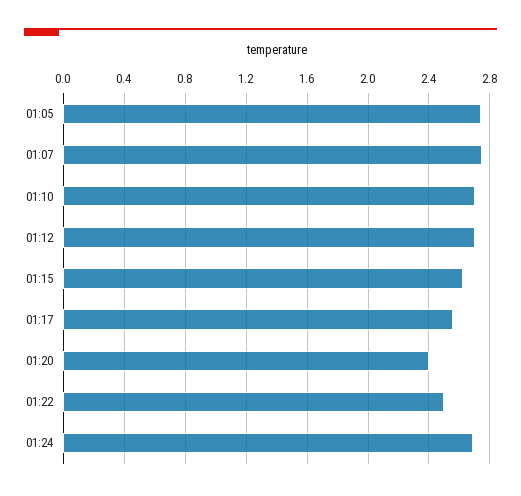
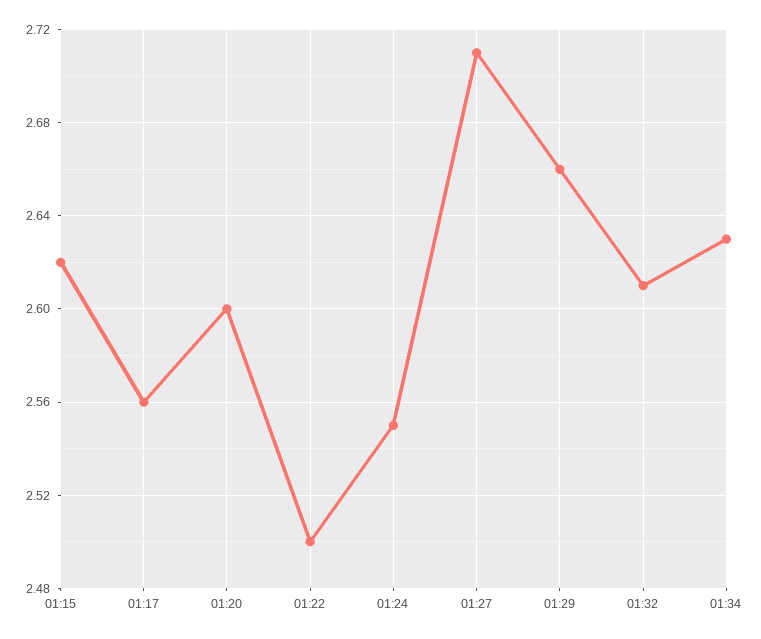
01:05: 2.75 -> none
01:07: 2.75 -> none
01:10: 2.7 -> none
01:12: 2.7 -> none
01:20: 2.4 -> 2.6
01:24: 2.7 -> 2.55
01:27: none -> 2.71
01:29: none -> 2.66
01:32: none -> 2.61
01:34: none -> 2.63

